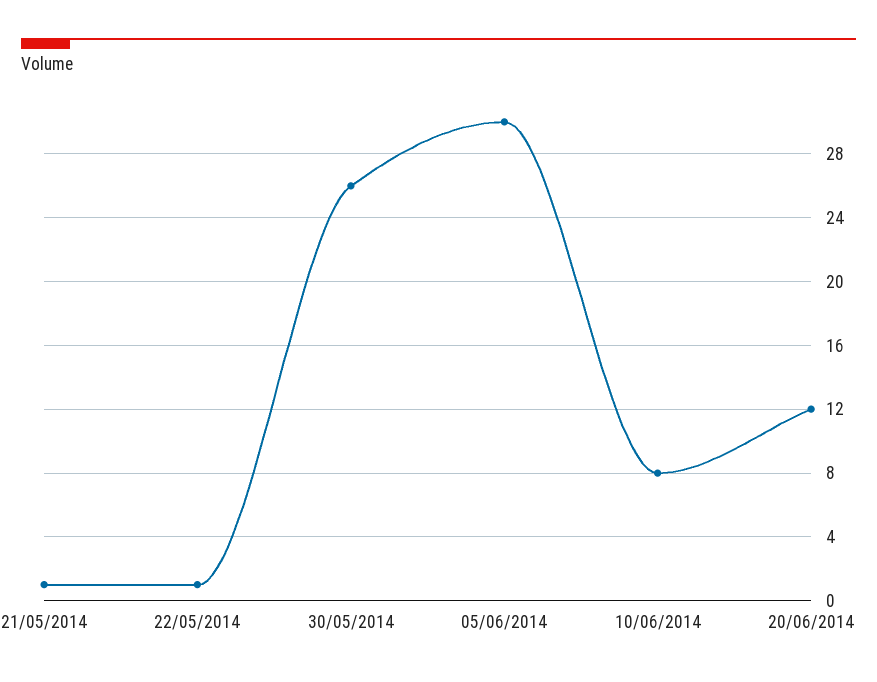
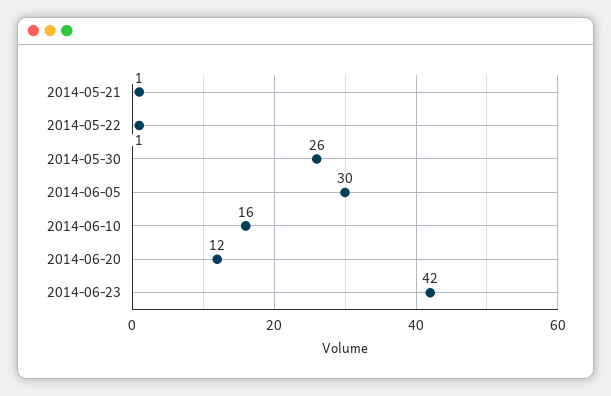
10/06/2014: 8 -> 16
2014-06-23: none -> 42

